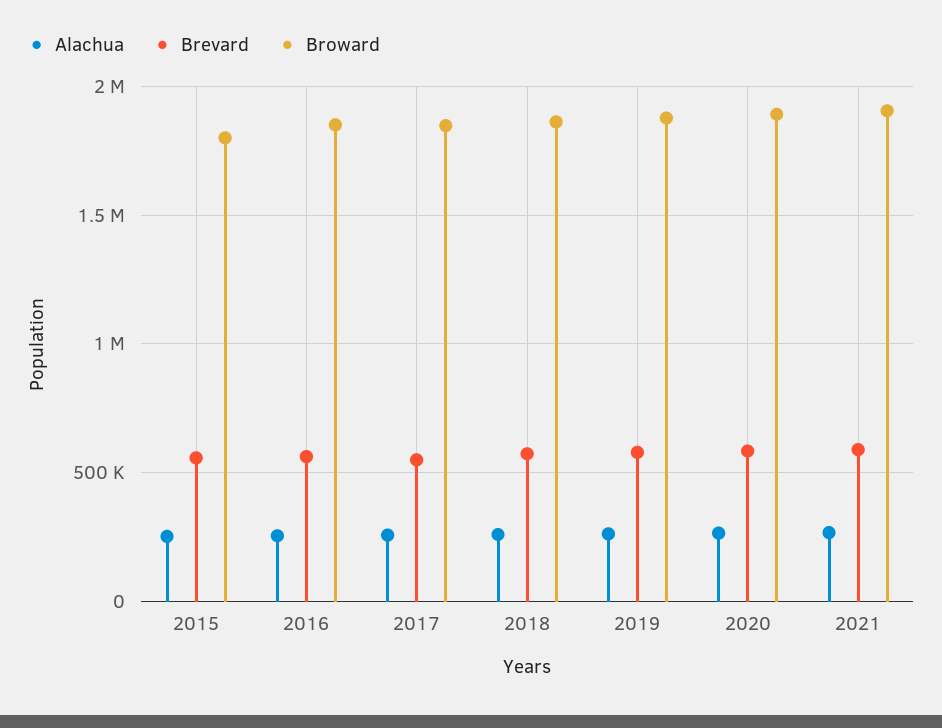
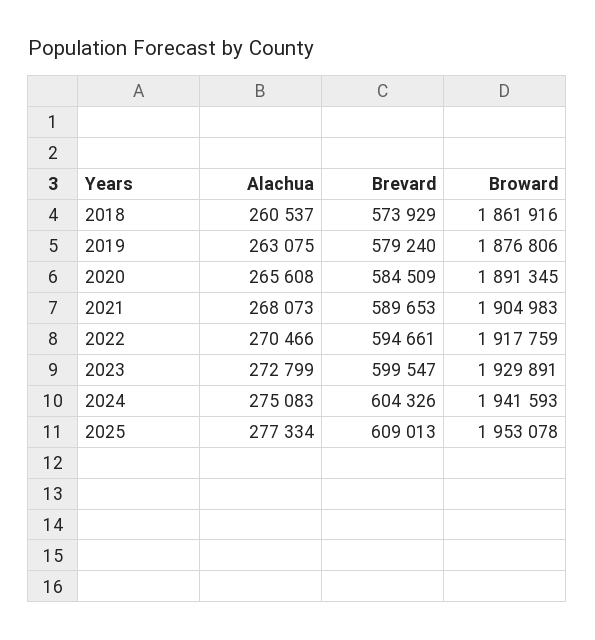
Alachua, 2015: 250000 -> none
Brevard, 2015: 550000 -> none
Broward, 2015: 1800000 -> none
Alachua, 2016: 250000 -> none
Brevard, 2016: 550000 -> none
Broward, 2016: 1850000 -> none
Alachua, 2017: 250000 -> none
Brevard, 2017: 550000 -> none
Broward, 2017: 1850000 -> none
Alachua, 2022: none -> 270466
Brevard, 2022: none -> 594661
Broward, 2022: none -> 1917759
Alachua, 2023: none -> 272799
Brevard, 2023: none -> 599547
Broward, 2023: none -> 1929891
Alachua, 2024: none -> 275083
Brevard, 2024: none -> 604326
Broward, 2024: none -> 1941593
Alachua, 2025: none -> 277334
Brevard, 2025: none -> 609013
Broward, 2025: none -> 1953078

